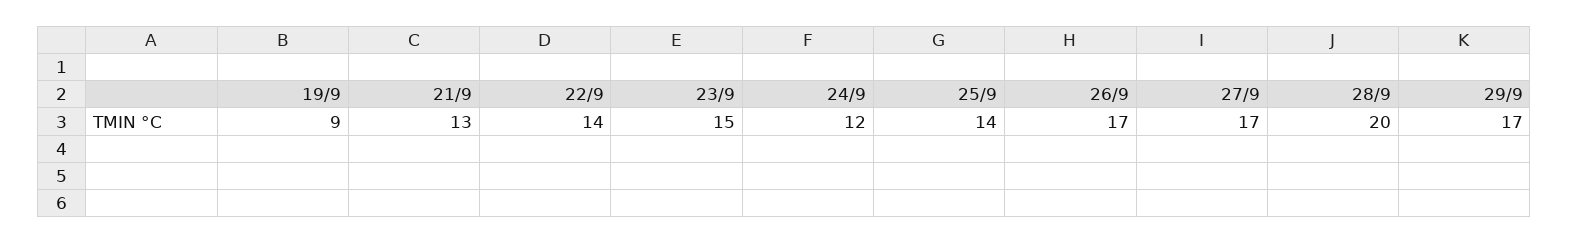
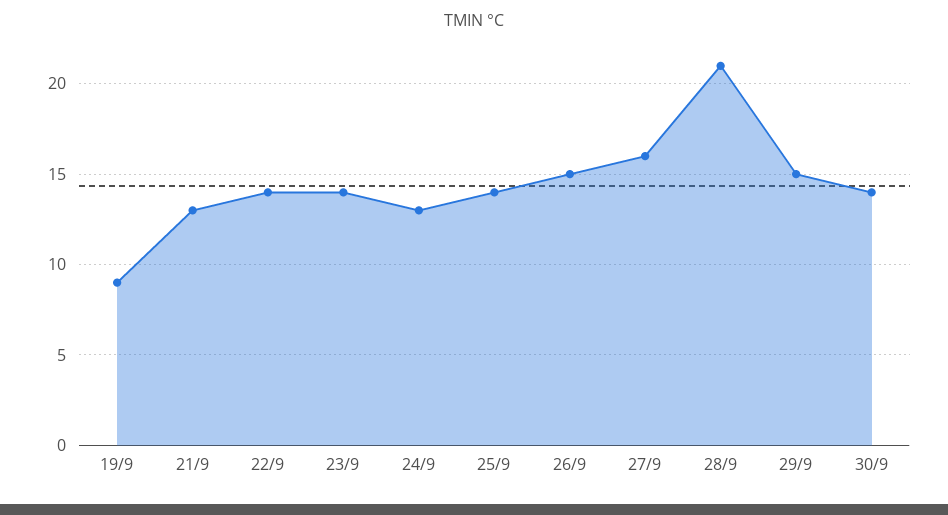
23/9: 15 -> 14
24/9: 12 -> 13
26/9: 17 -> 15
27/9: 17 -> 16
28/9: 20 -> 21
29/9: 17 -> 15
30/9: none -> 14

